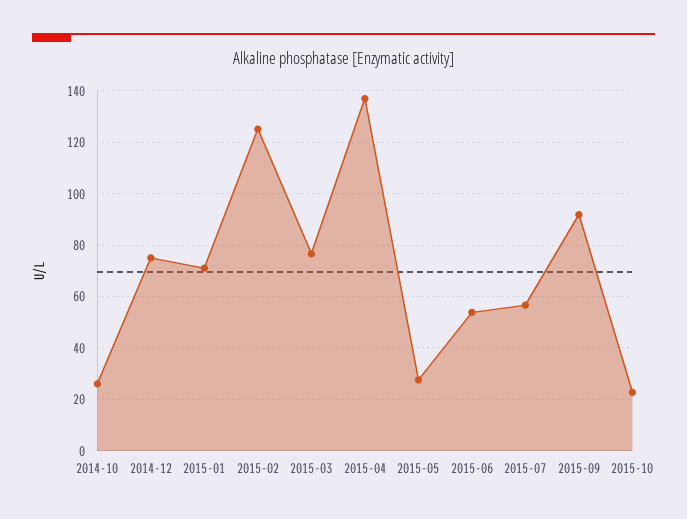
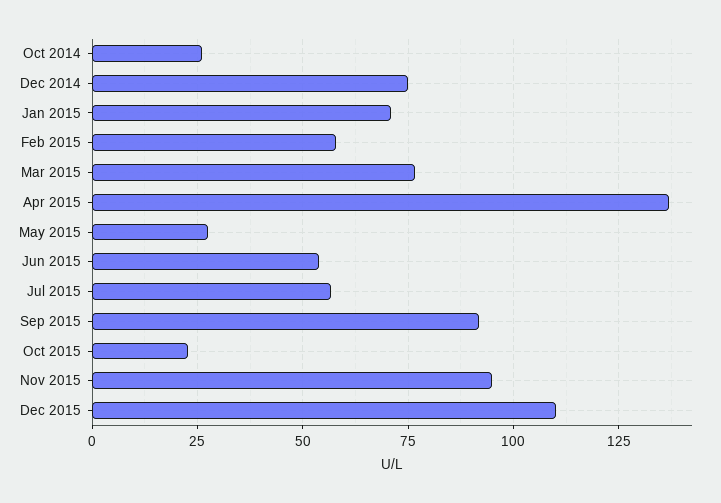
2015-02: 125 -> 57.5
Nov 2015: none -> 95
Dec 2015: none -> 110

